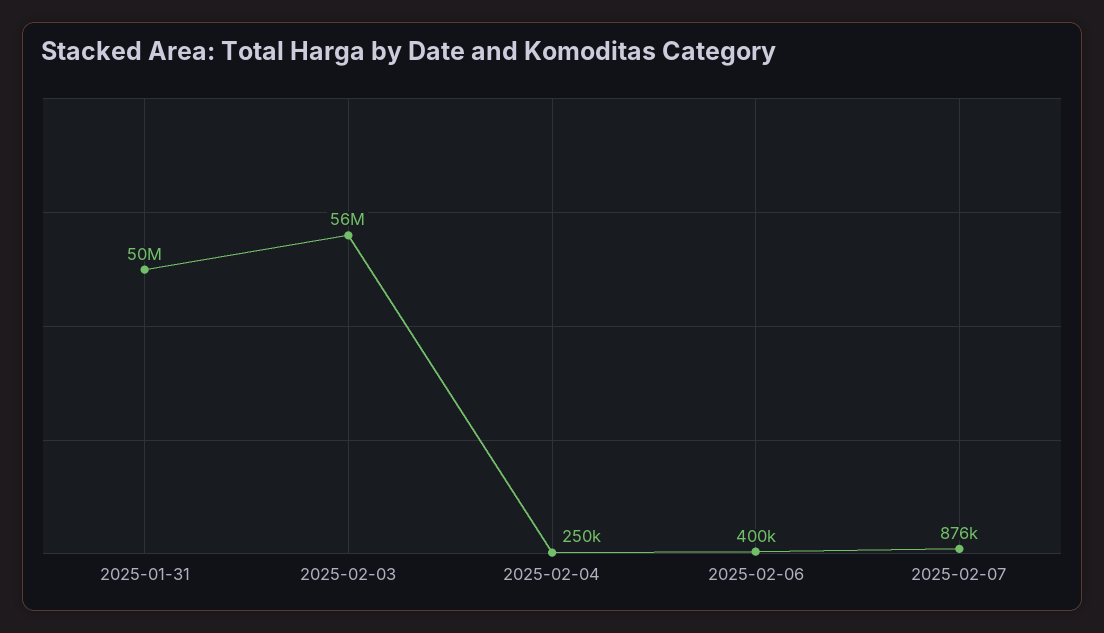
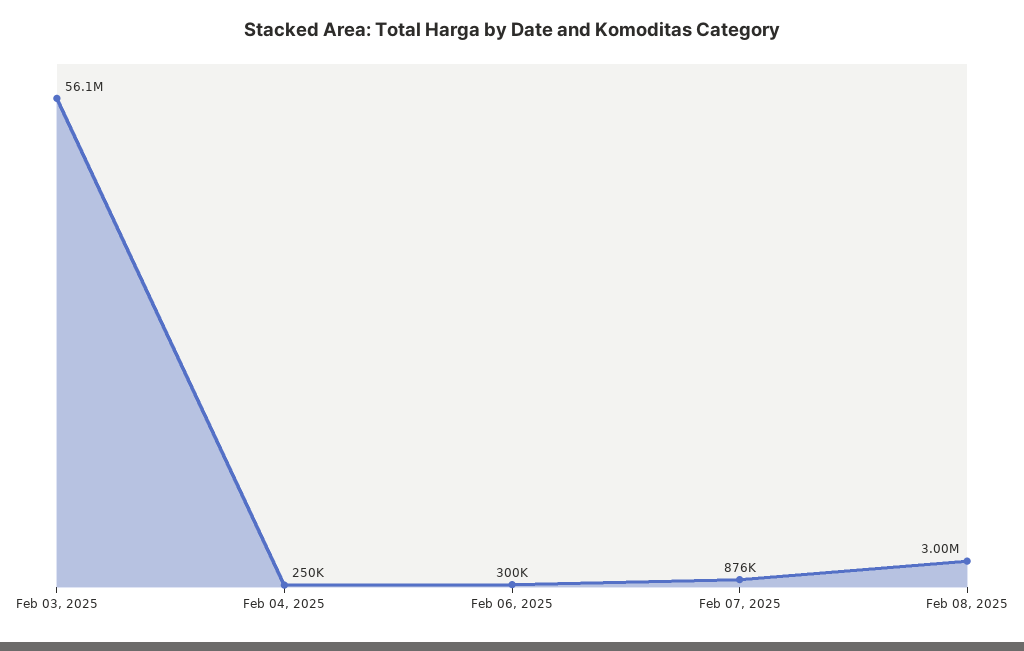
2025-01-31: 50000000 -> none
2025-02-06: 400000 -> 300000
Feb 08, 2025: none -> 3000000

